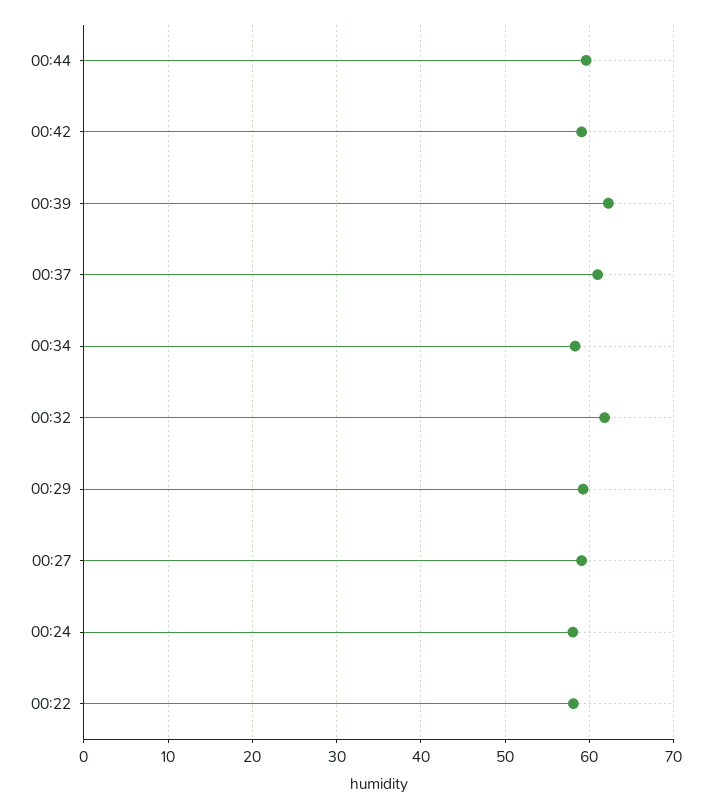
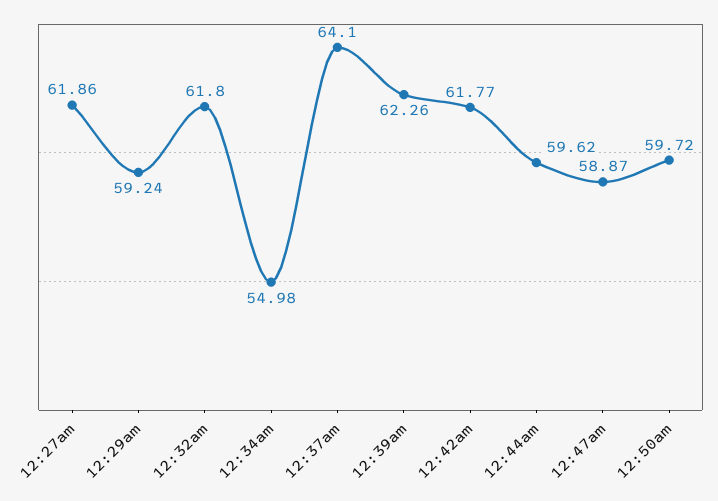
00:42: 59 -> 61.77
00:37: 61 -> 64.1
00:34: 58 -> 54.98
00:27: 59 -> 61.86
00:24: 58 -> none
00:22: 58 -> none
12:47am: none -> 58.87
12:50am: none -> 59.72

